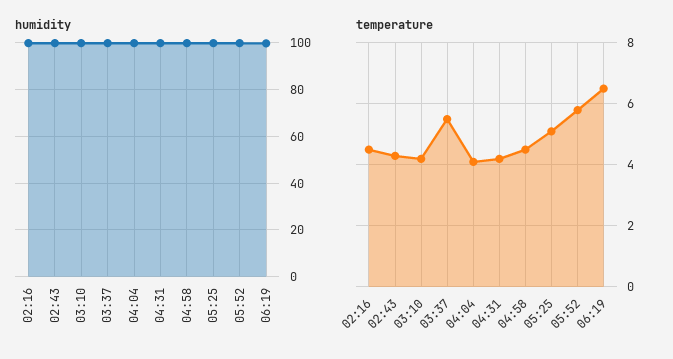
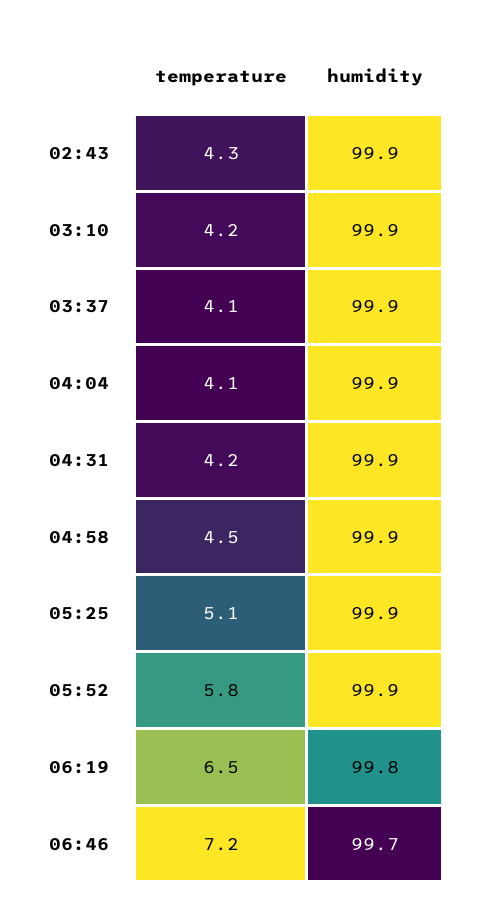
humidity, 02:16: 100 -> none
temperature, 02:16: 4.5 -> none
temperature, 03:37: 5.5 -> 4.1
temperature, 06:46: none -> 7.2
humidity, 06:46: none -> 99.7

